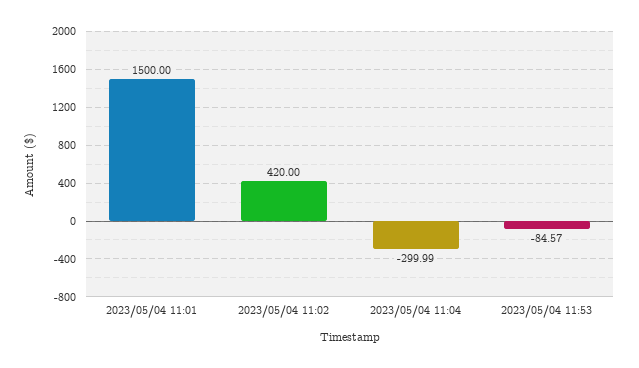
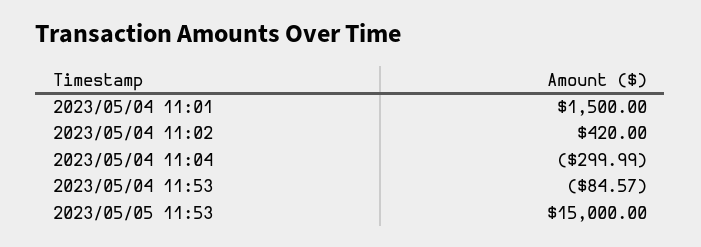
2023/05/05 11:53: none -> 15000

